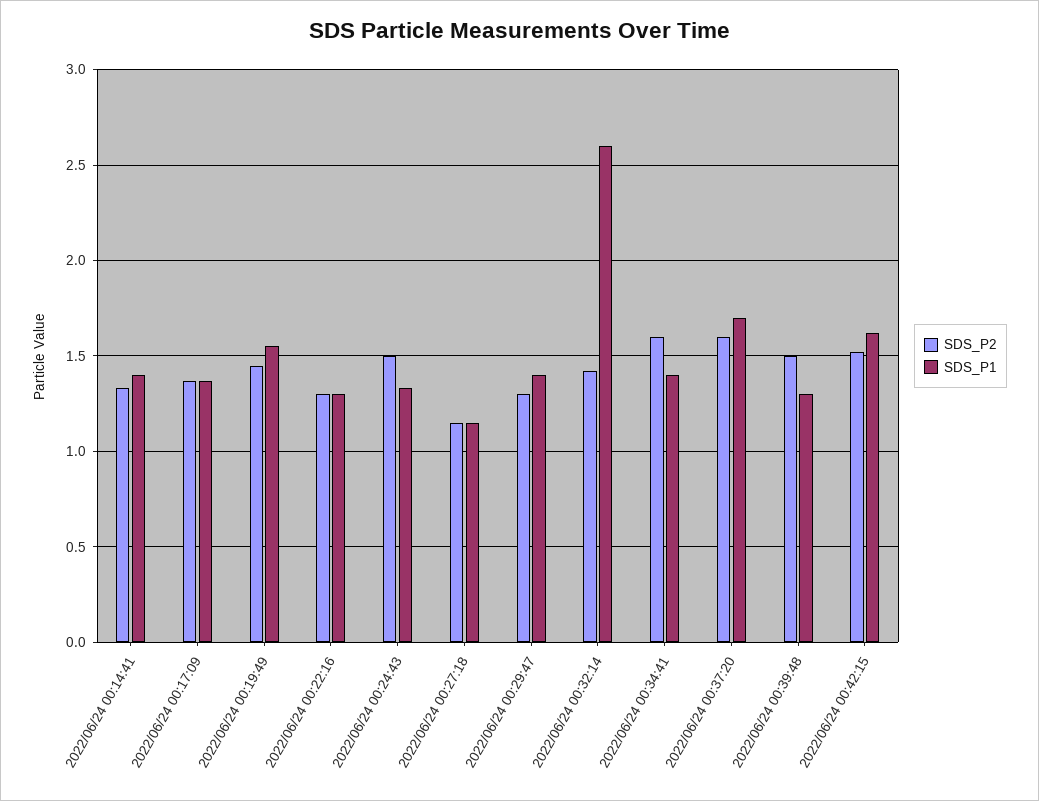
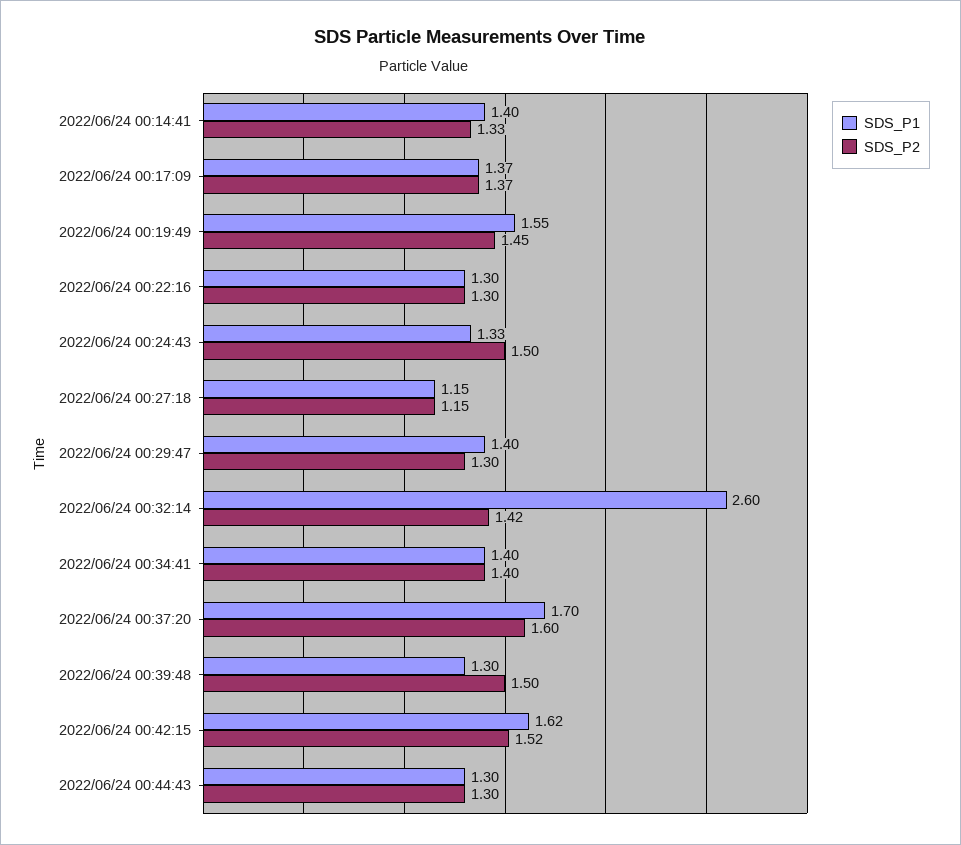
SDS_P2, 2022/06/24 00:34:41: 1.6 -> 1.4
SDS_P1, 2022/06/24 00:44:43: none -> 1.3
SDS_P2, 2022/06/24 00:44:43: none -> 1.3

